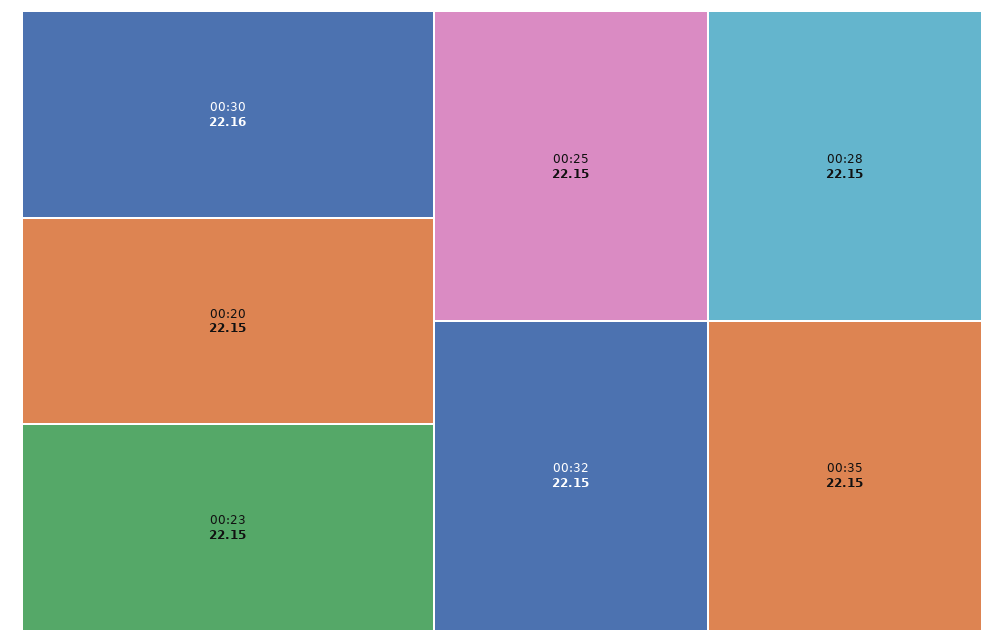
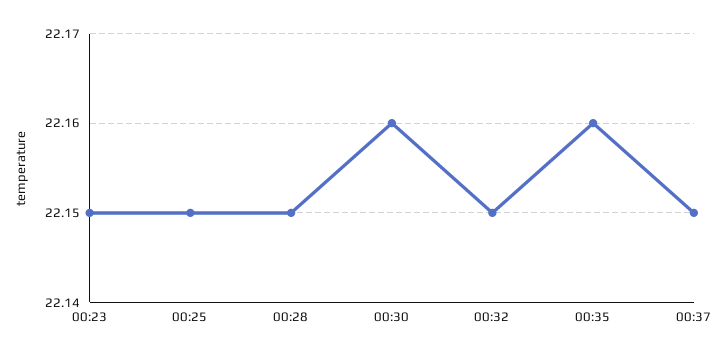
00:20: 22.15 -> none
00:35: 22.15 -> 22.16
00:37: none -> 22.15

